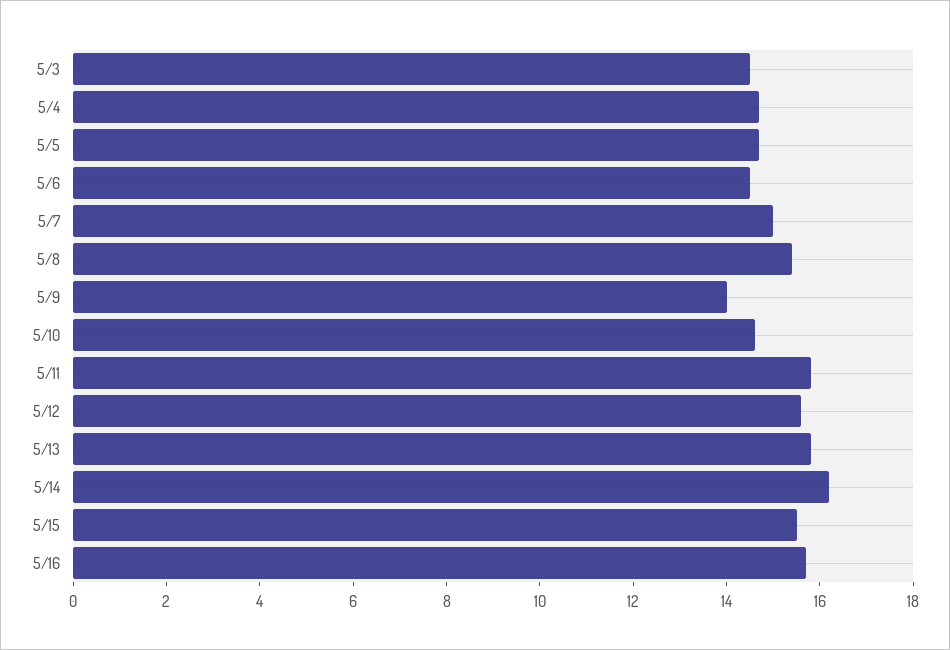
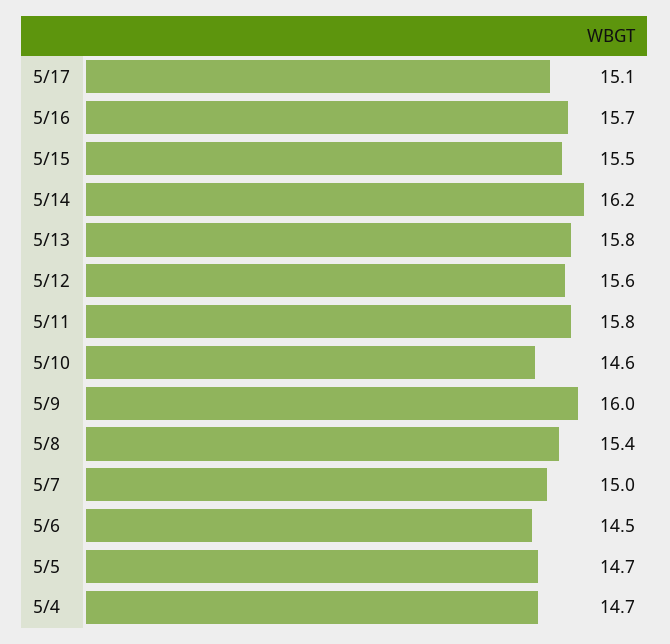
5/3: 14.5 -> none
5/9: 14 -> 16
5/17: none -> 15.1

